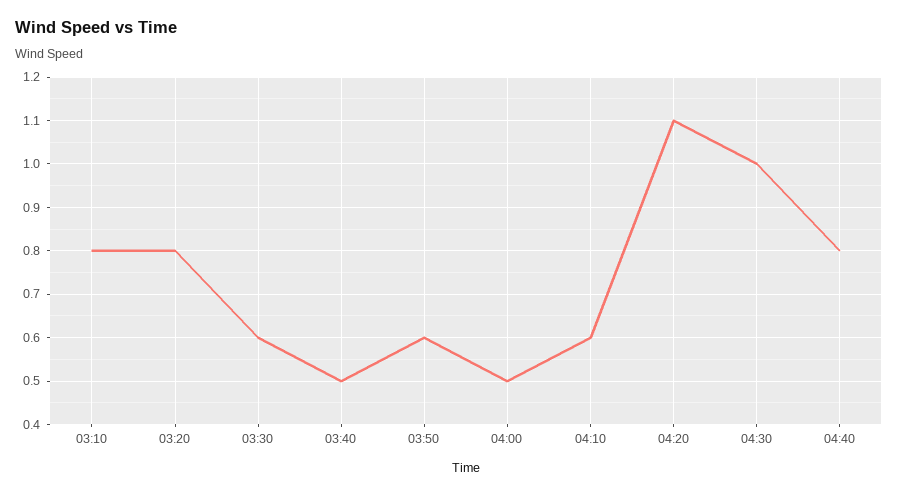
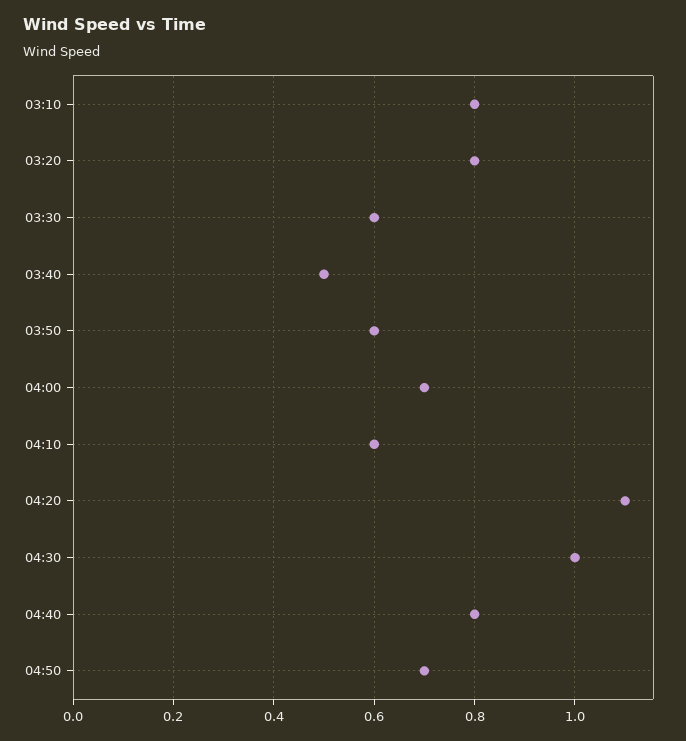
04:00: 0.5 -> 0.7
04:50: none -> 0.7

